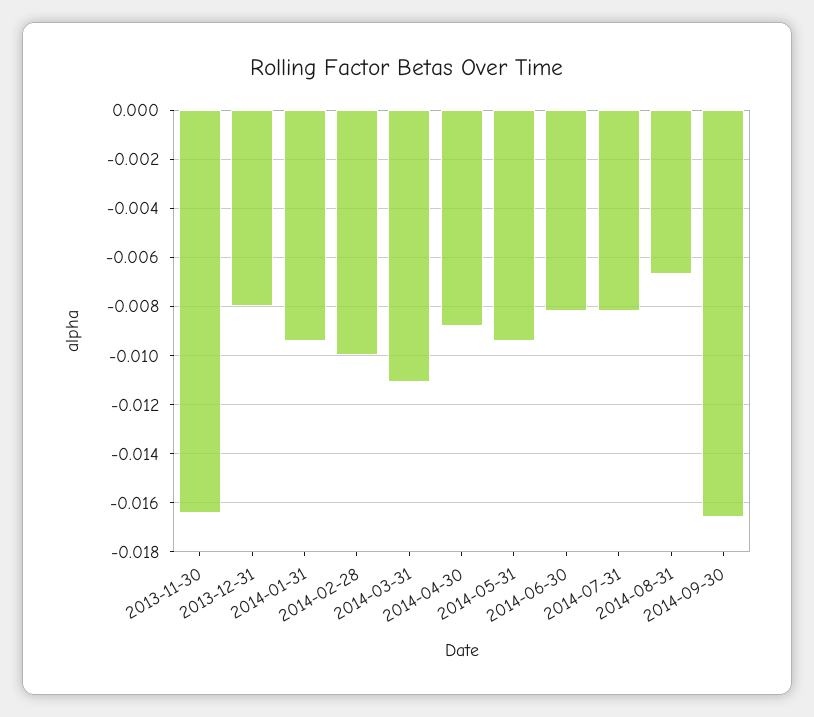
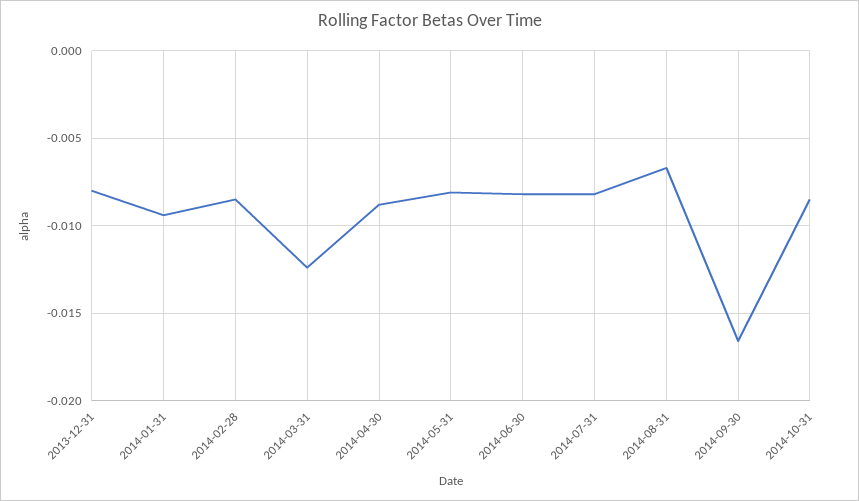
2013-11-30: -0.0165 -> none
2014-02-28: -0.01 -> -0.0085
2014-03-31: -0.011 -> -0.0125
2014-05-31: -0.0095 -> -0.008
2014-10-31: none -> -0.0085

